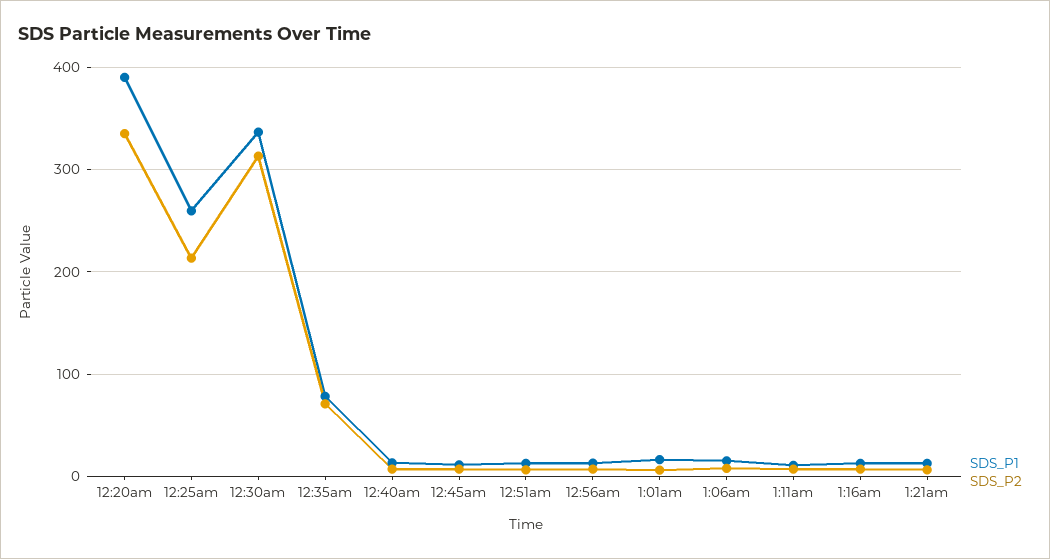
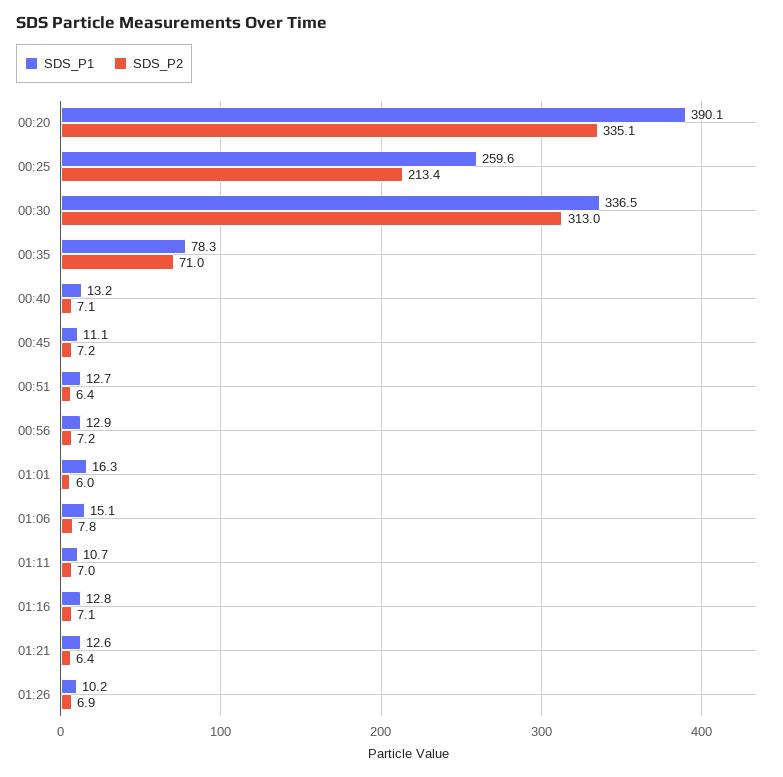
SDS_P1, 01:26: none -> 10.2
SDS_P2, 01:26: none -> 6.9

